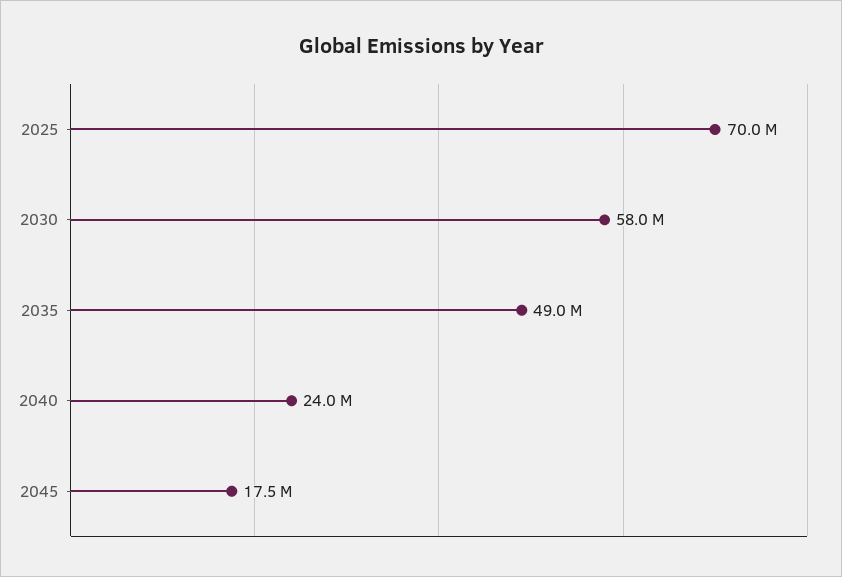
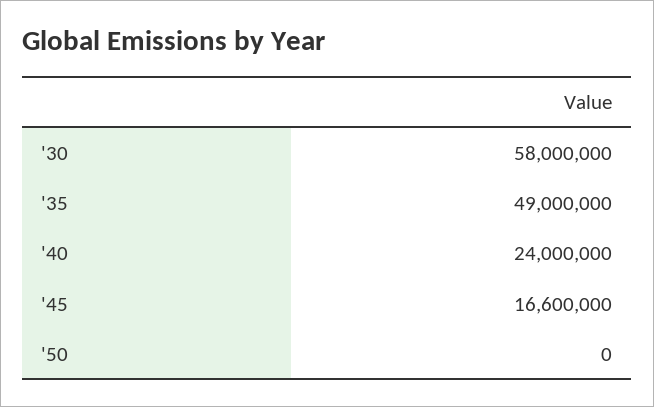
2025: 70000000 -> none
2045: 17500000 -> 16600000
'50: none -> 0

